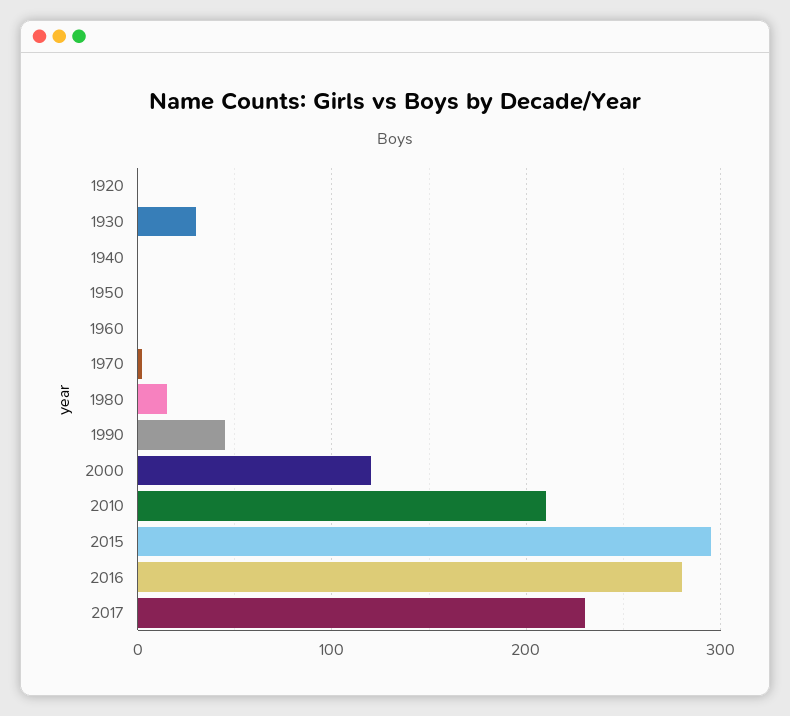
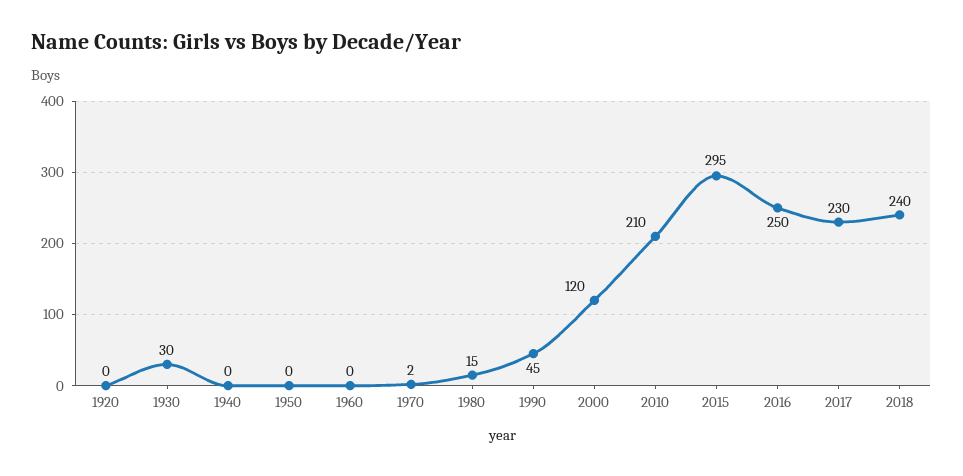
2016: 280 -> 250
2018: none -> 240

